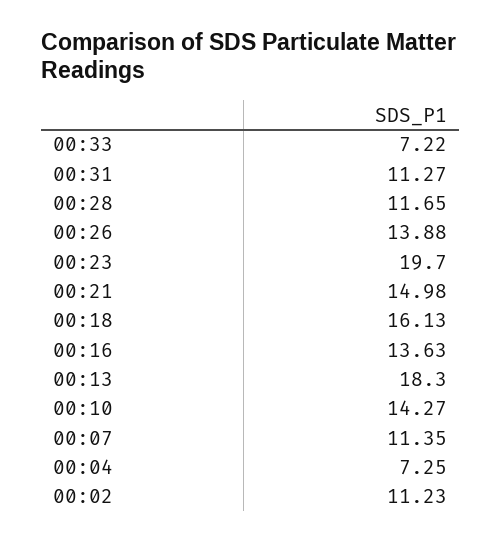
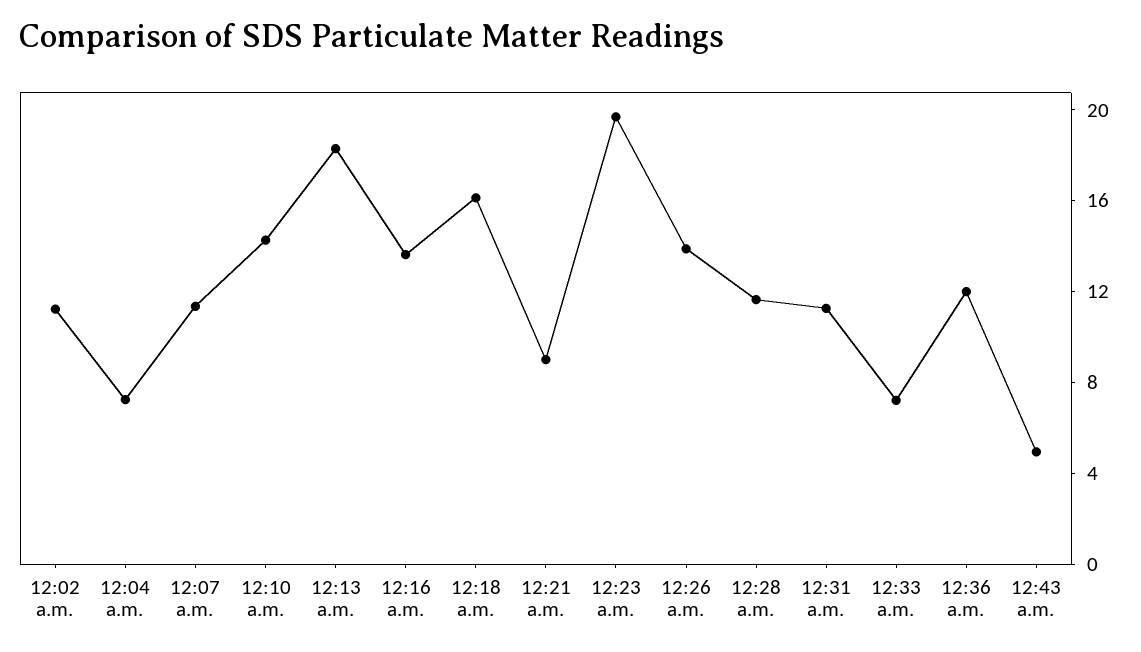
00:21: 14.98 -> 9
12:36 a.m.: none -> 12
12:43 a.m.: none -> 5

